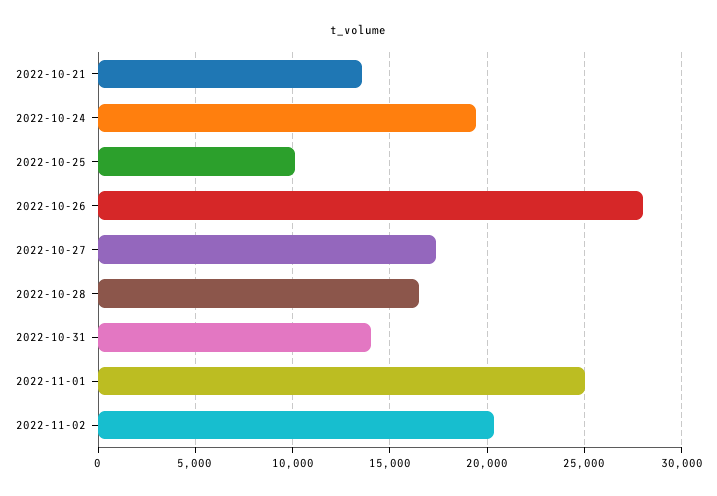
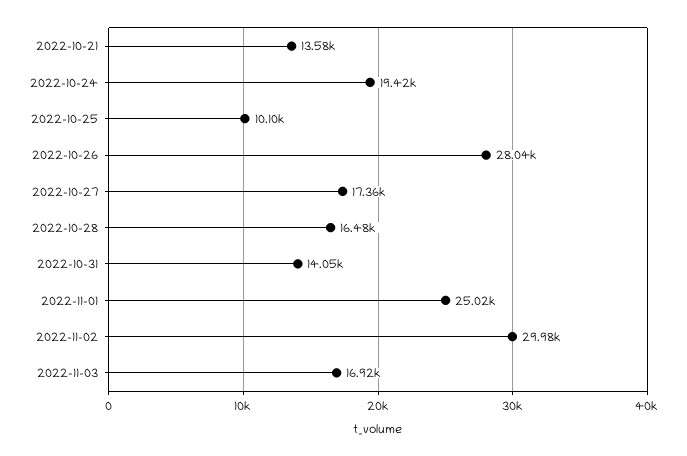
2022-11-02: 20500 -> 29980
2022-11-03: none -> 16920

